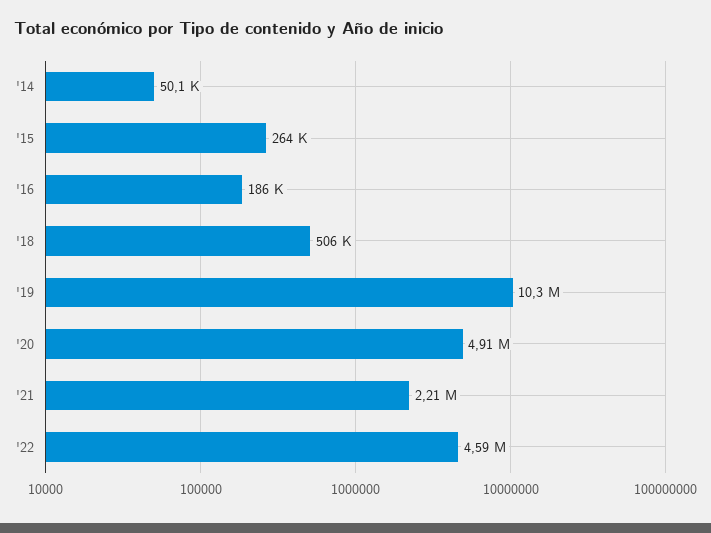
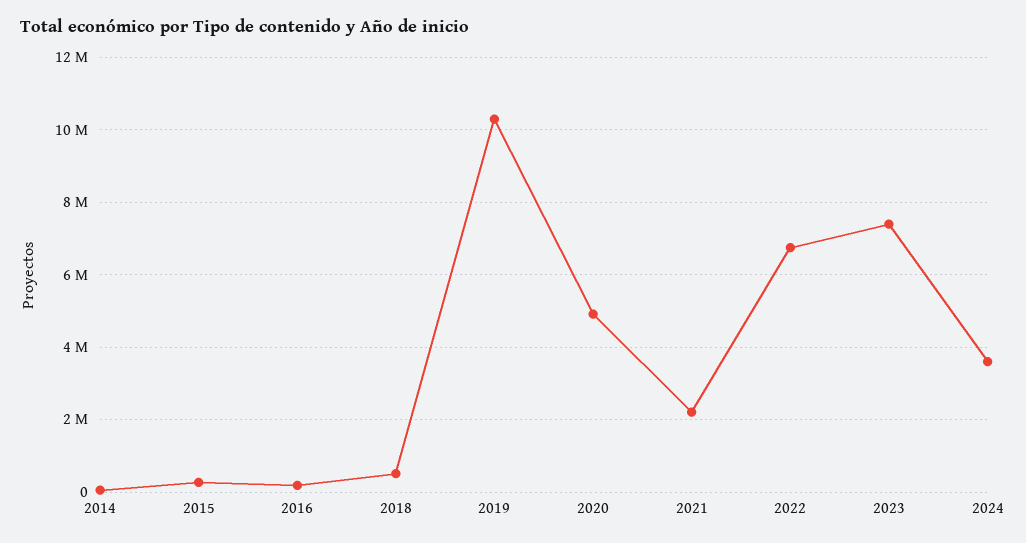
'22: 4590000 -> 6800000
2023: none -> 7400000
2024: none -> 3600000

